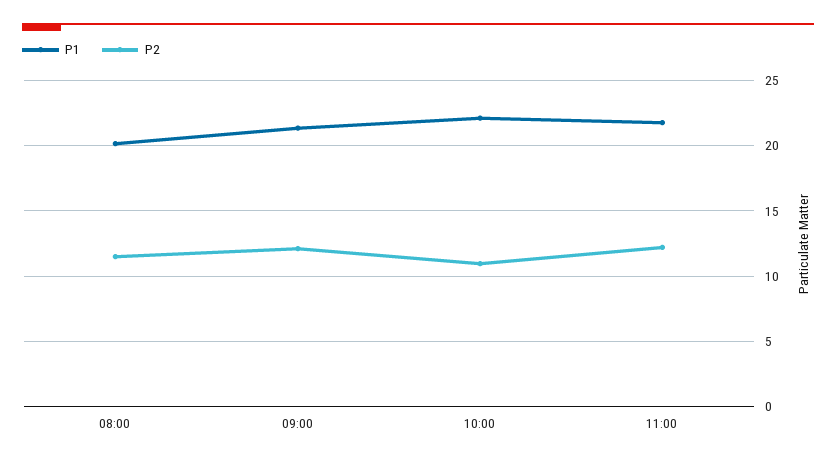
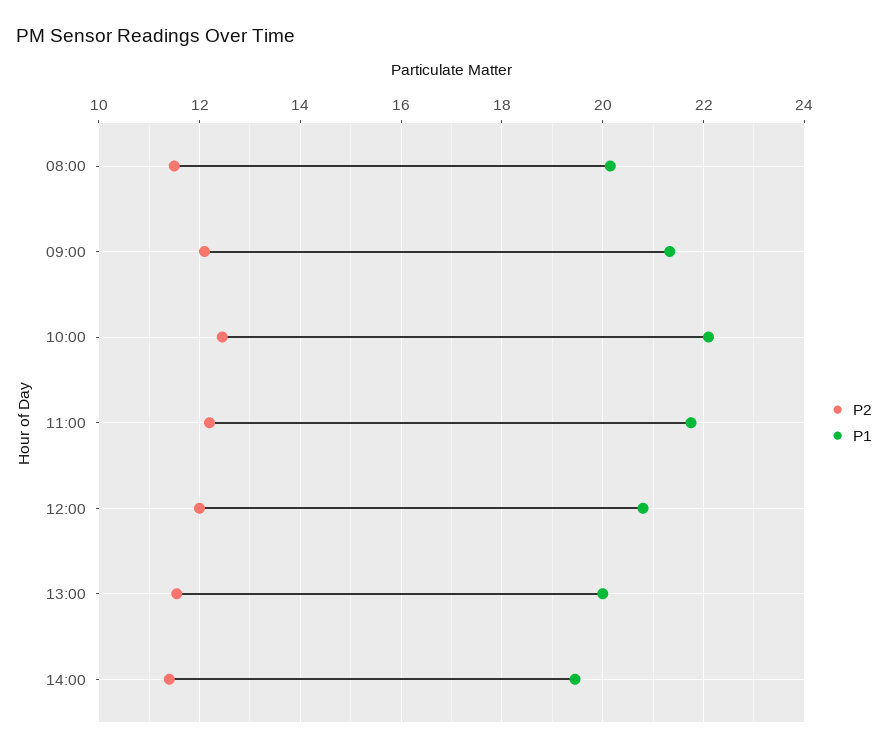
P2, 10:00: 11 -> 12.4
P2, 12:00: none -> 12
P1, 12:00: none -> 20.8
P2, 13:00: none -> 11.6
P1, 13:00: none -> 20
P2, 14:00: none -> 11.4
P1, 14:00: none -> 19.4

